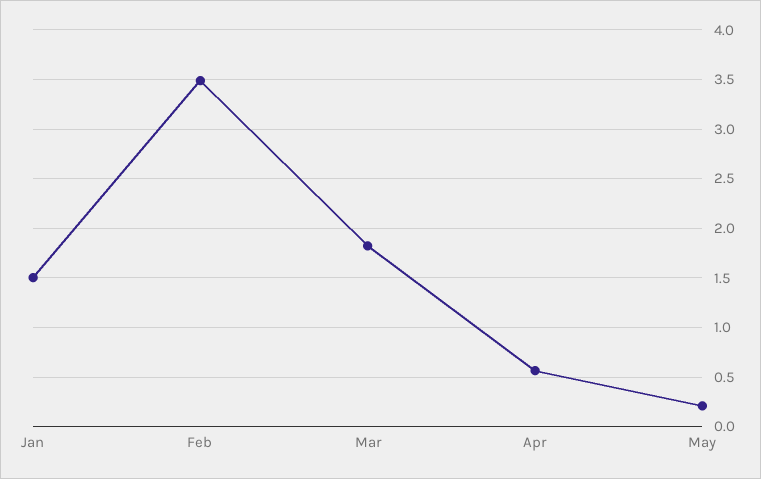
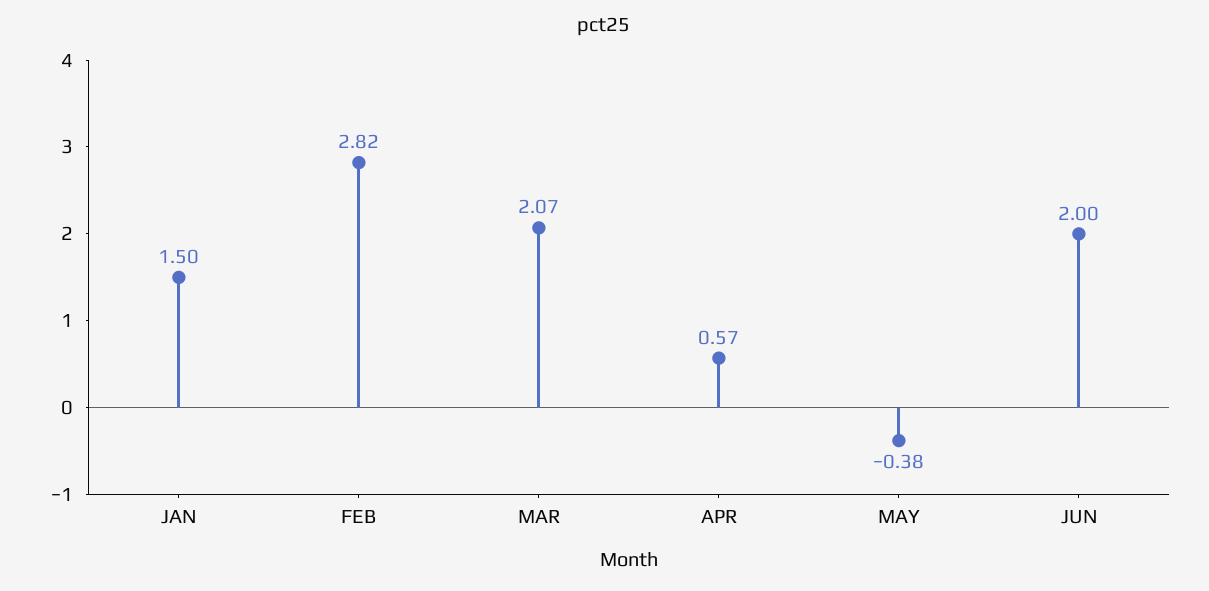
Feb: 3.5 -> 2.82
Mar: 1.8 -> 2.07
May: 0.2 -> -0.38
JUN: none -> 2

